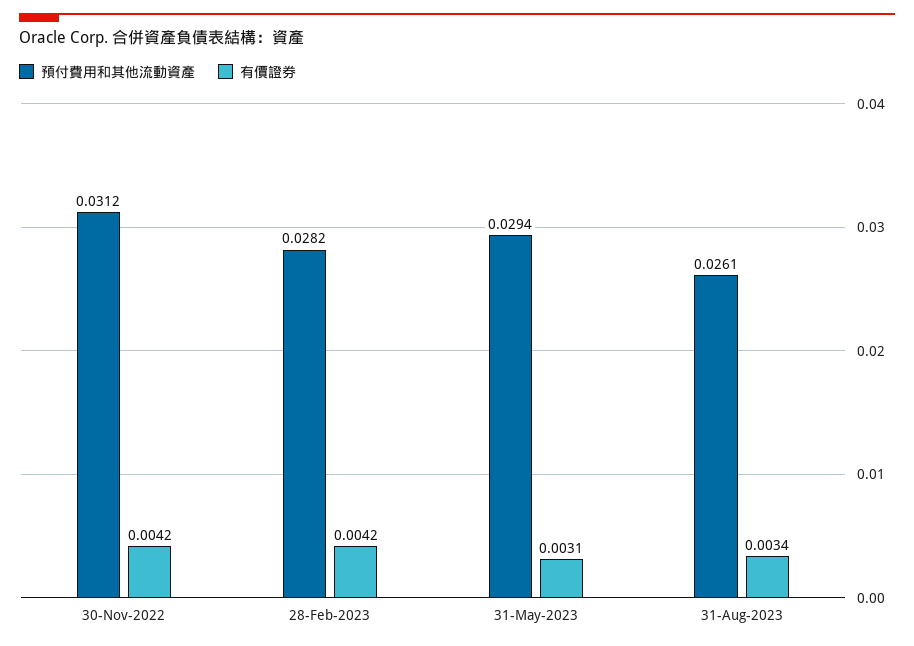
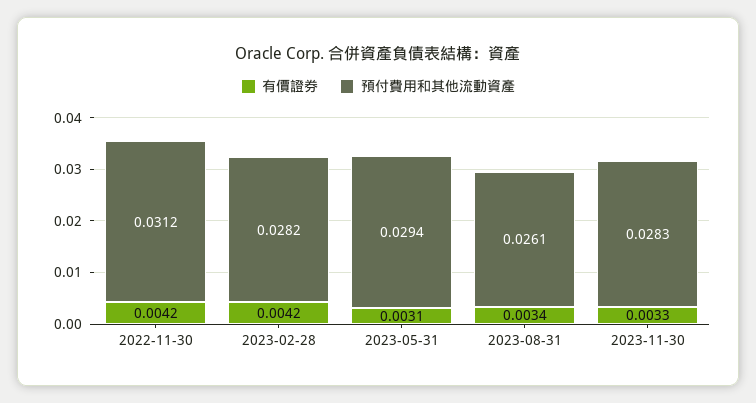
有價證券, 2023-11-30: none -> 0.0033
預付費用和其他流動資產, 2023-11-30: none -> 0.0283

